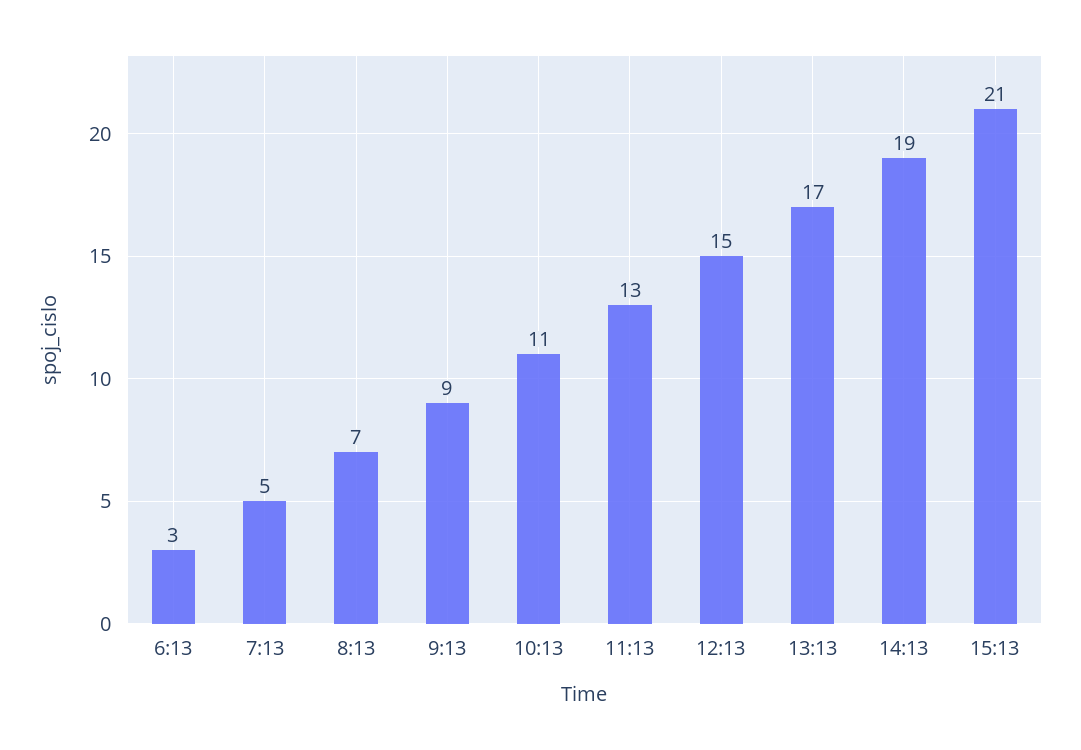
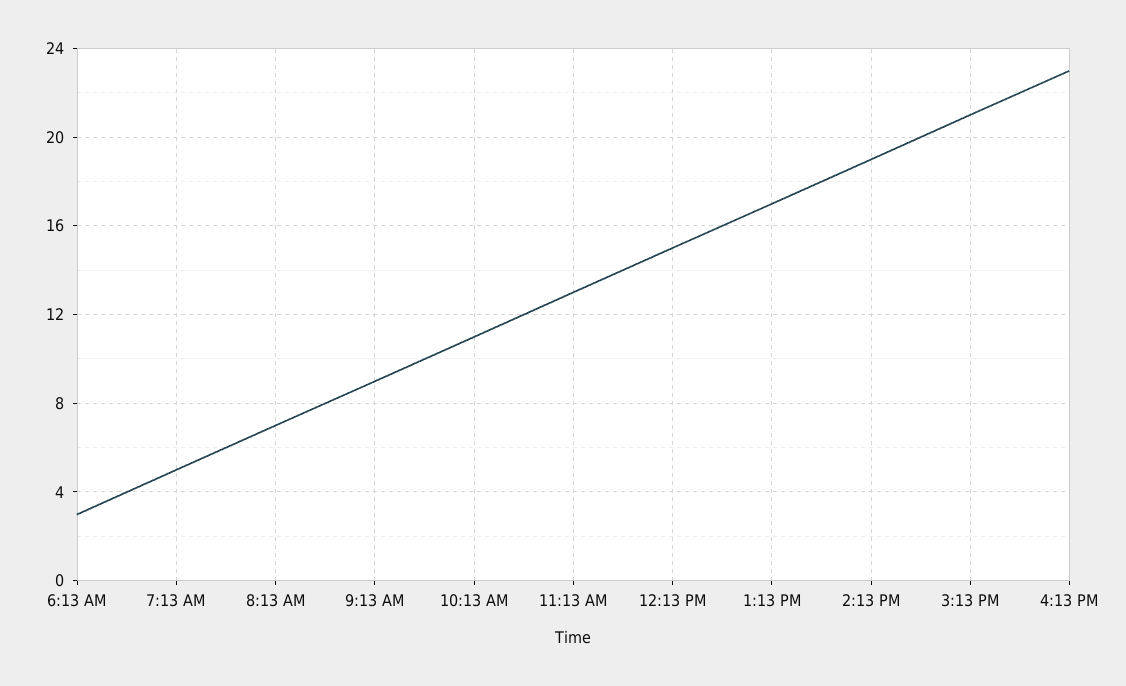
4:13 PM: none -> 23

